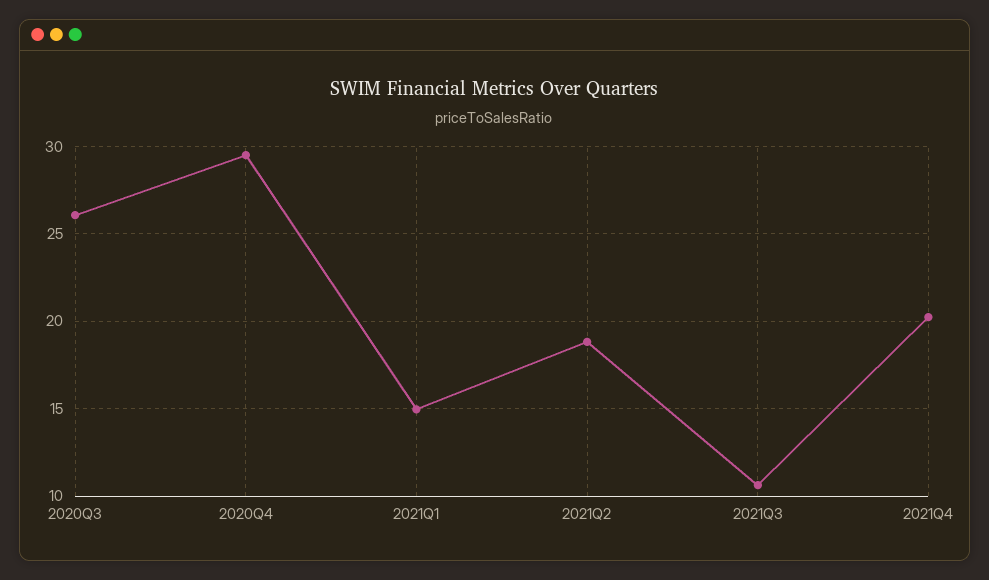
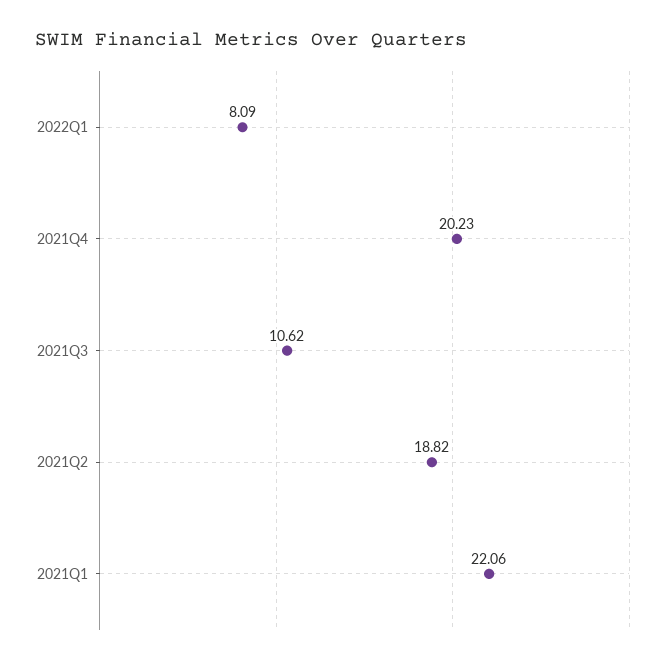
2020Q3: 26 -> none
2020Q4: 29.5 -> none
2021Q1: 15 -> 22.06
2022Q1: none -> 8.09

